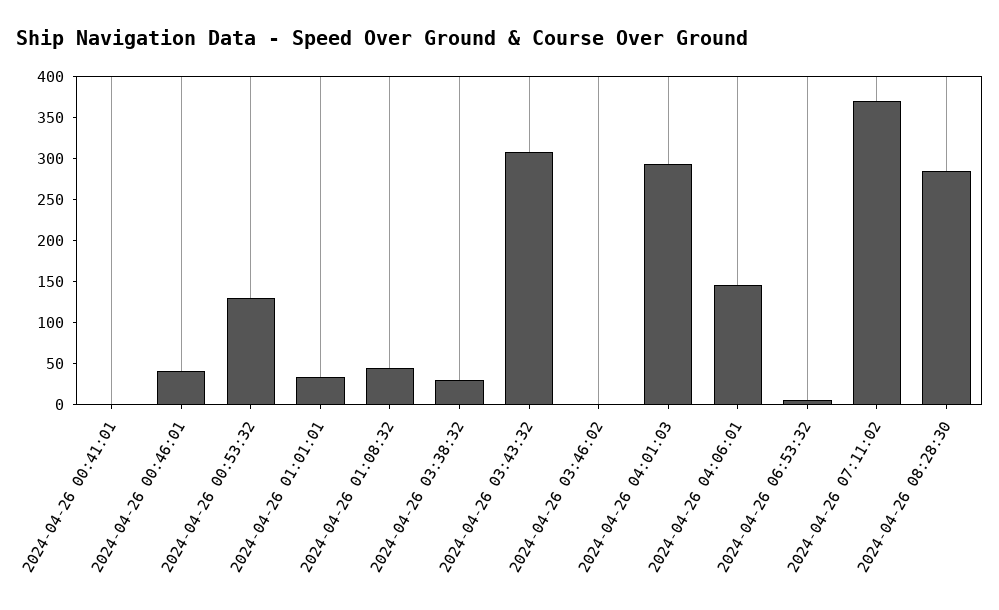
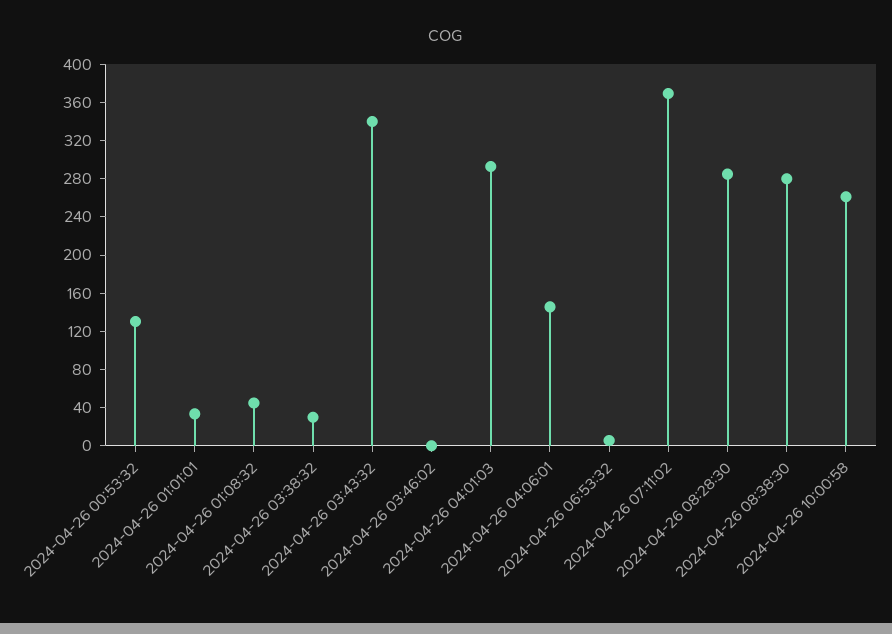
2024-04-26 00:41:01: 0 -> none
2024-04-26 00:46:01: 40 -> none
2024-04-26 03:43:32: 310 -> 340
2024-04-26 08:38:30: none -> 280
2024-04-26 10:00:58: none -> 260

